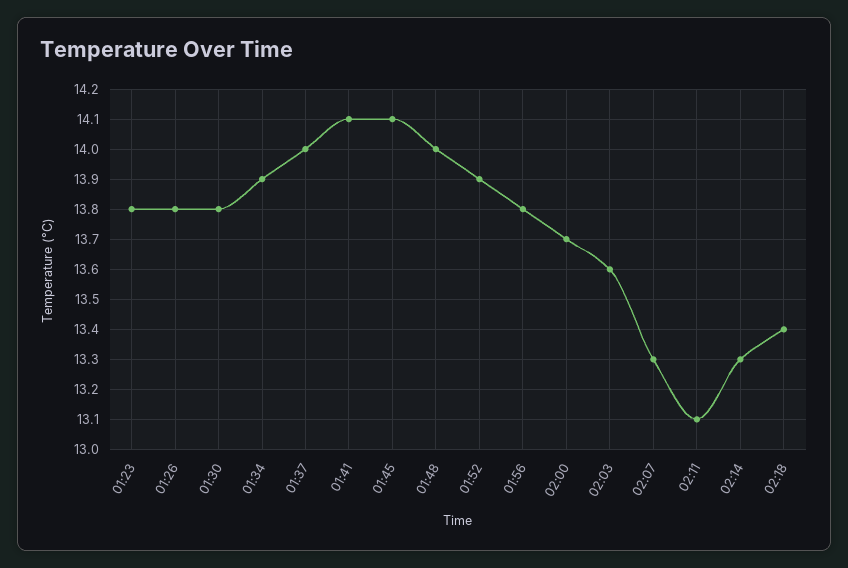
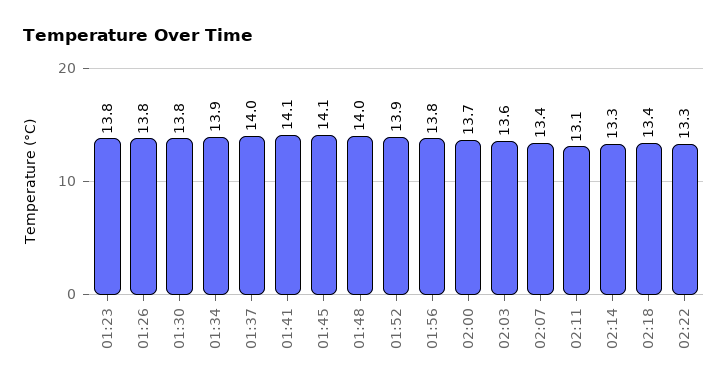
02:07: 13.3 -> 13.4
02:22: none -> 13.3

